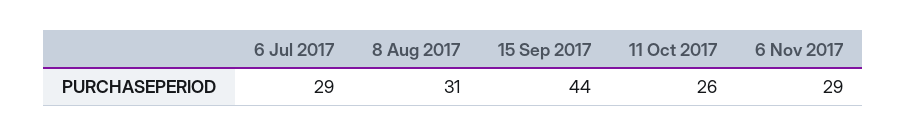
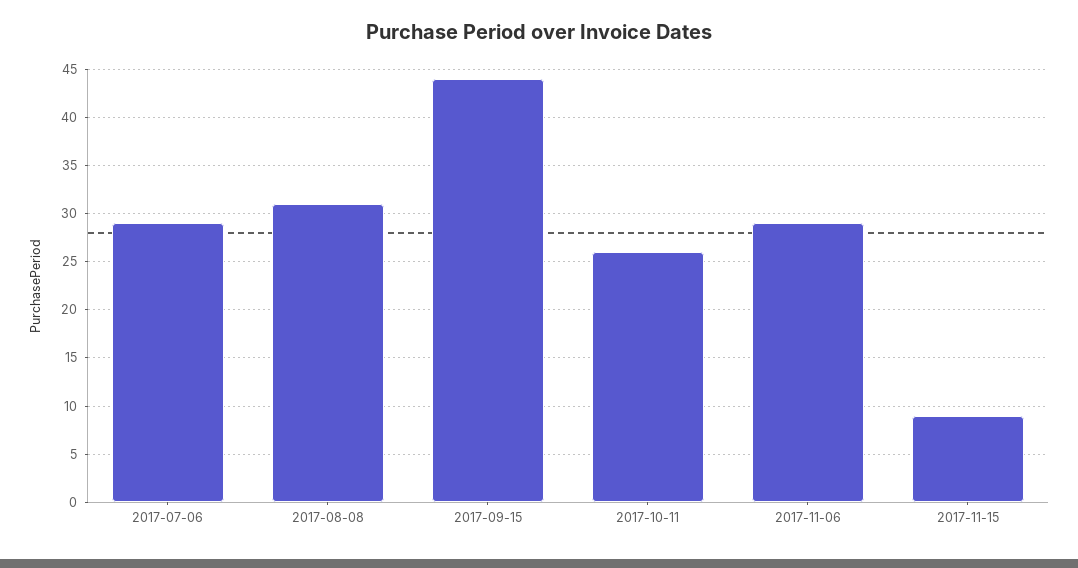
2017-11-15: none -> 9

